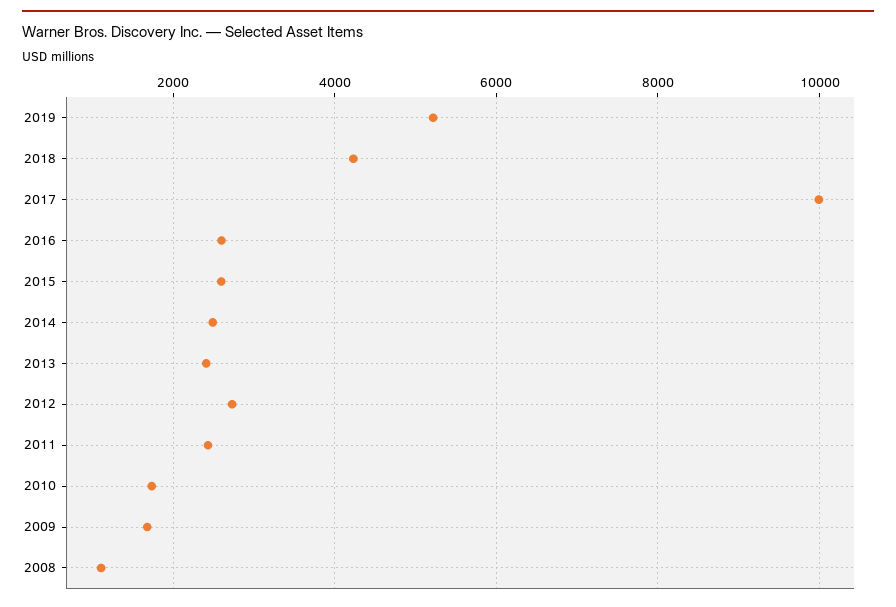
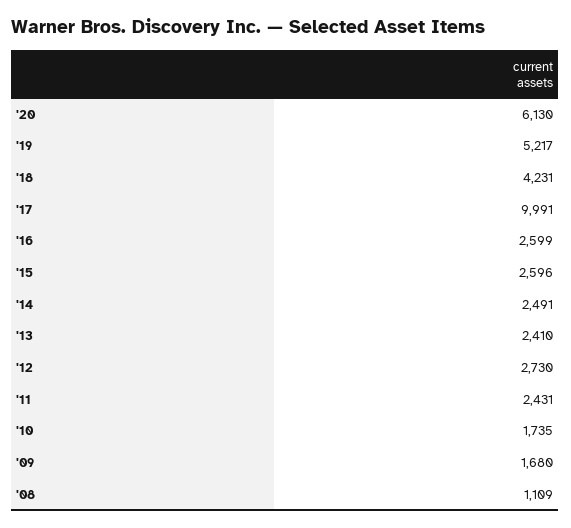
'20: none -> 6130

